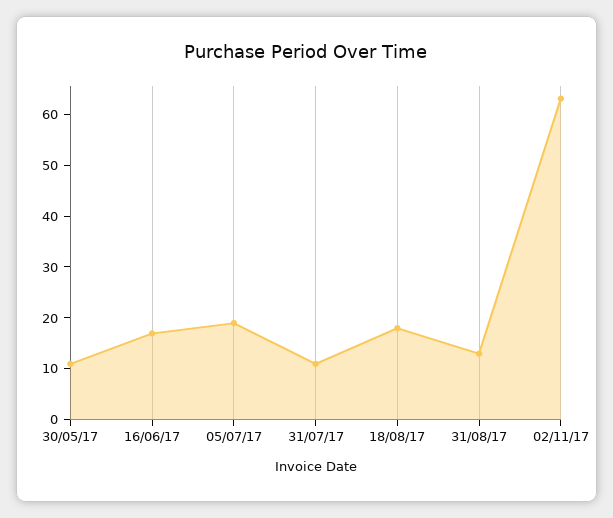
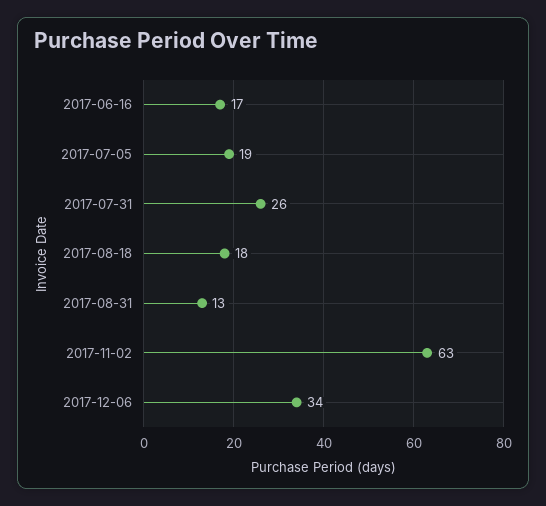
30/05/17: 10 -> none
31/07/17: 10 -> 26
2017-12-06: none -> 34

